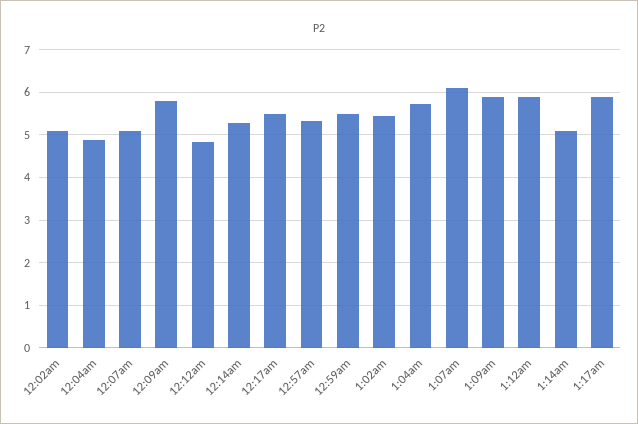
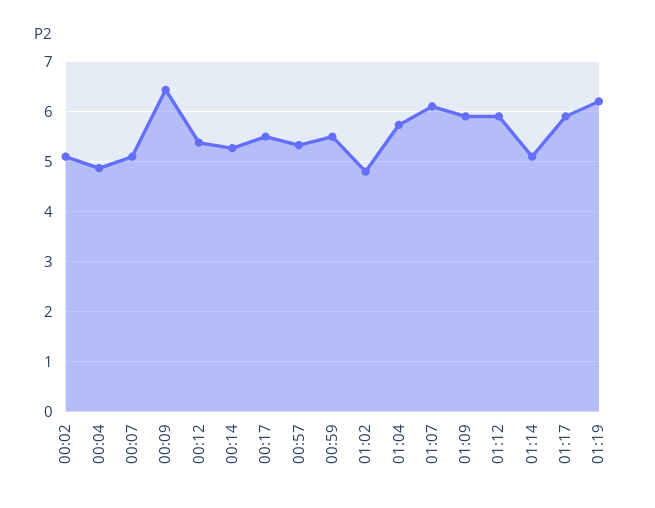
12:09am: 5.8 -> 6.4
12:12am: 4.8 -> 5.4
1:02am: 5.4 -> 4.8
01:19: none -> 6.2

